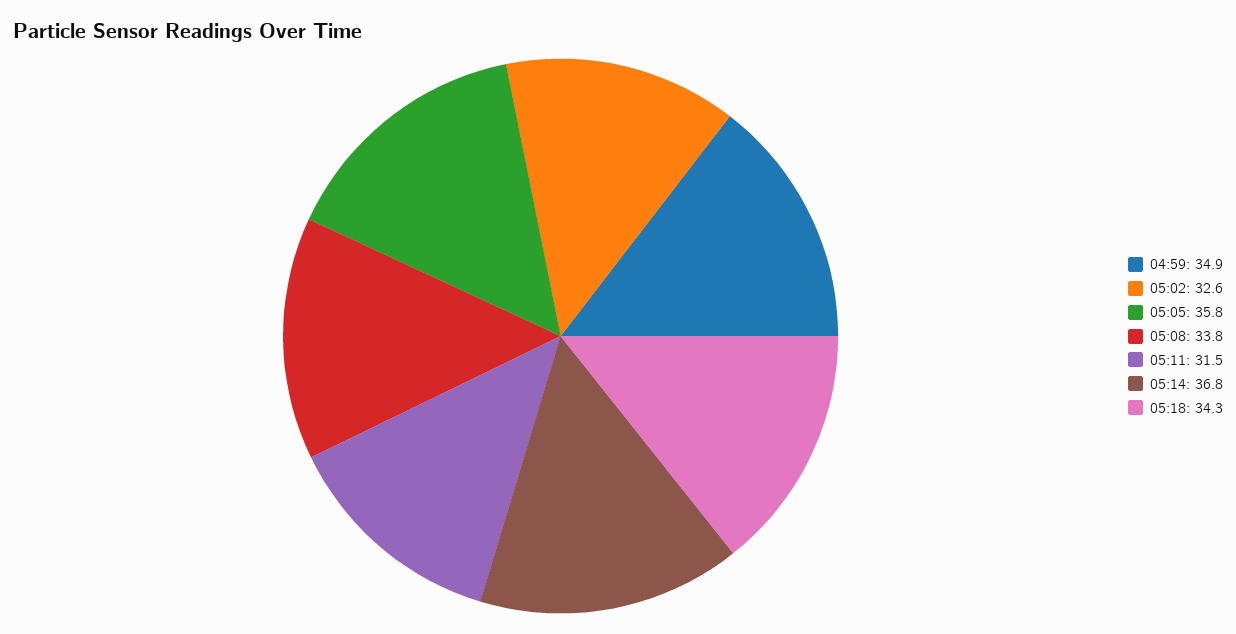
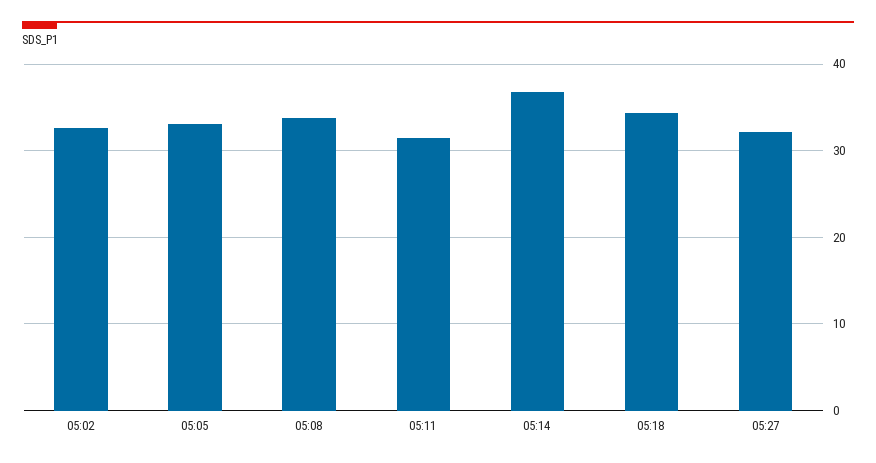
04:59: 34.9 -> none
05:05: 35.8 -> 33
05:27: none -> 32

